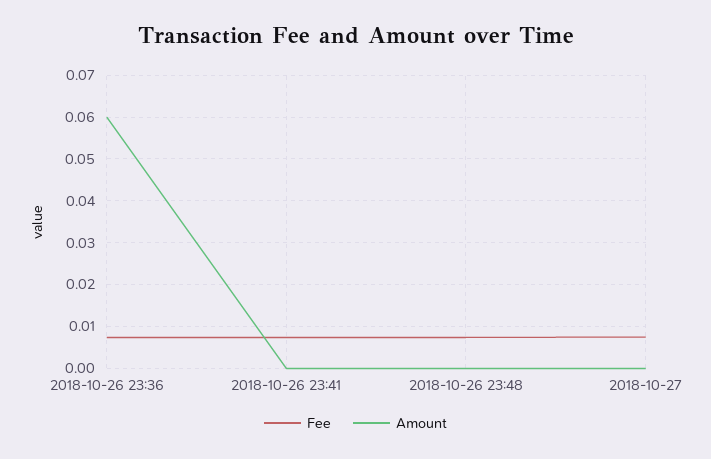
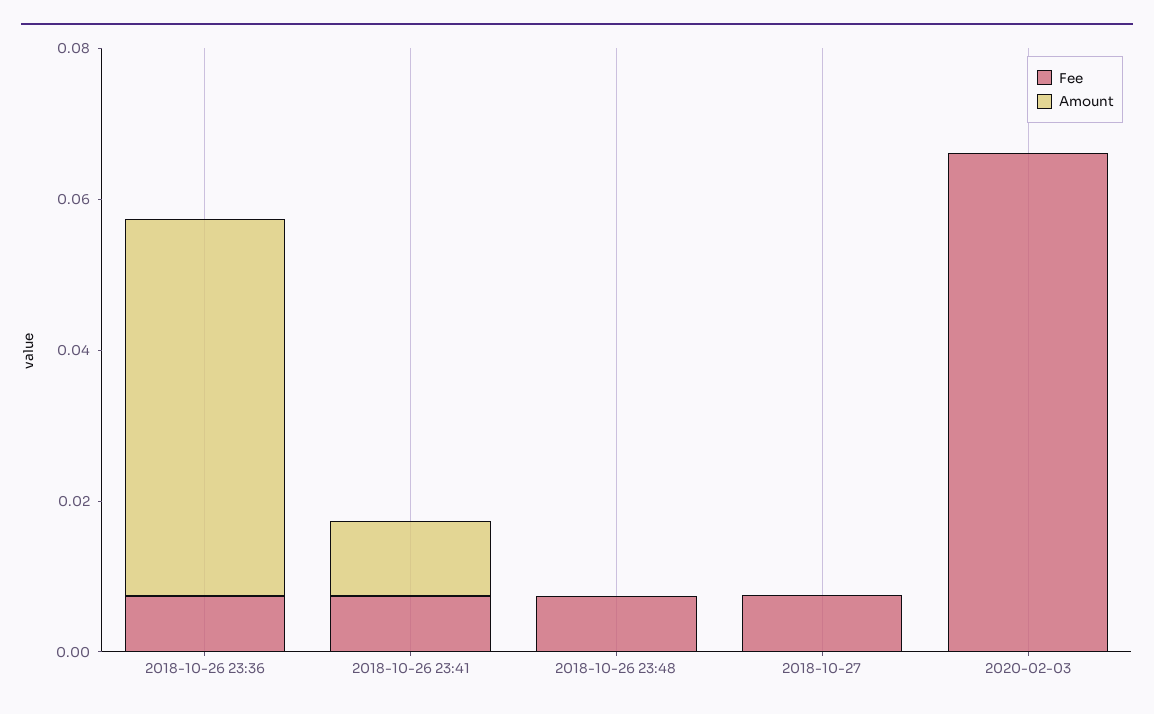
Amount, 2018-10-26 23:36: 0.06 -> 0.05
Amount, 2018-10-26 23:41: 0 -> 0.01
Fee, 2020-02-03: none -> 0.065
Amount, 2020-02-03: none -> 0

